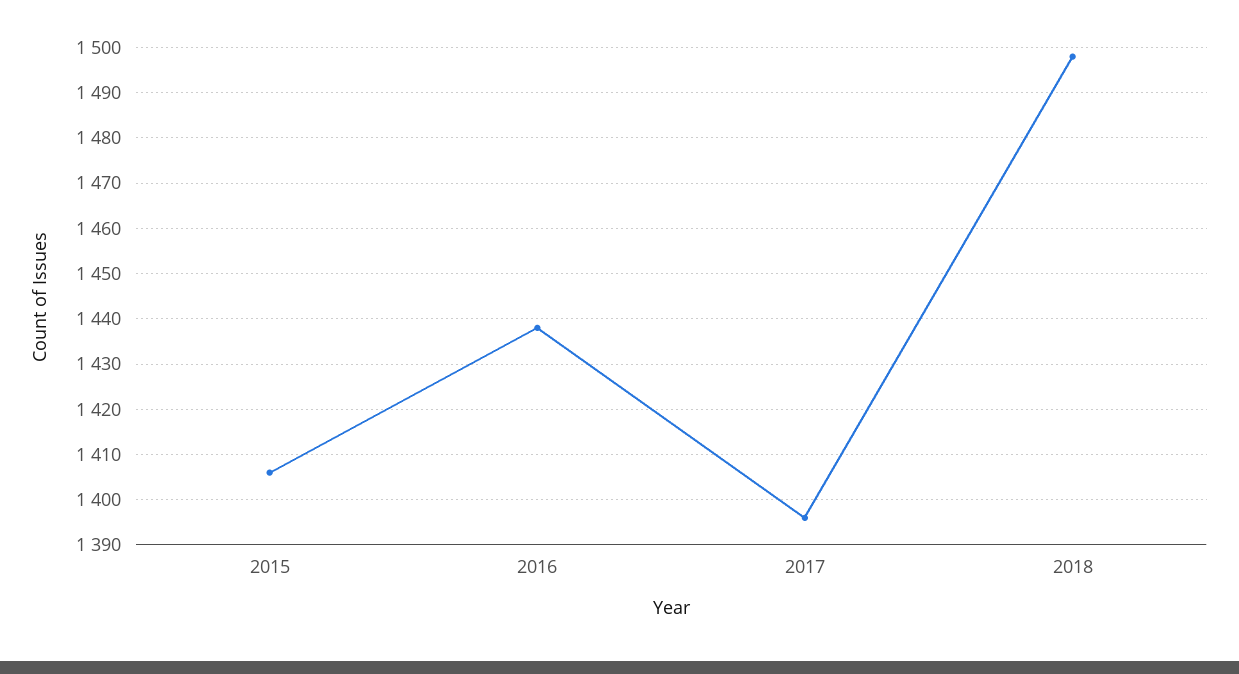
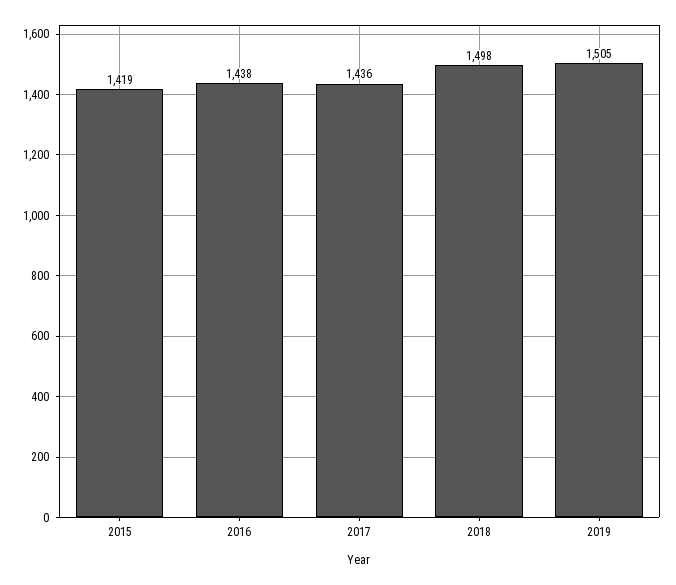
2015: 1405 -> 1419
2017: 1395 -> 1436
2019: none -> 1505

